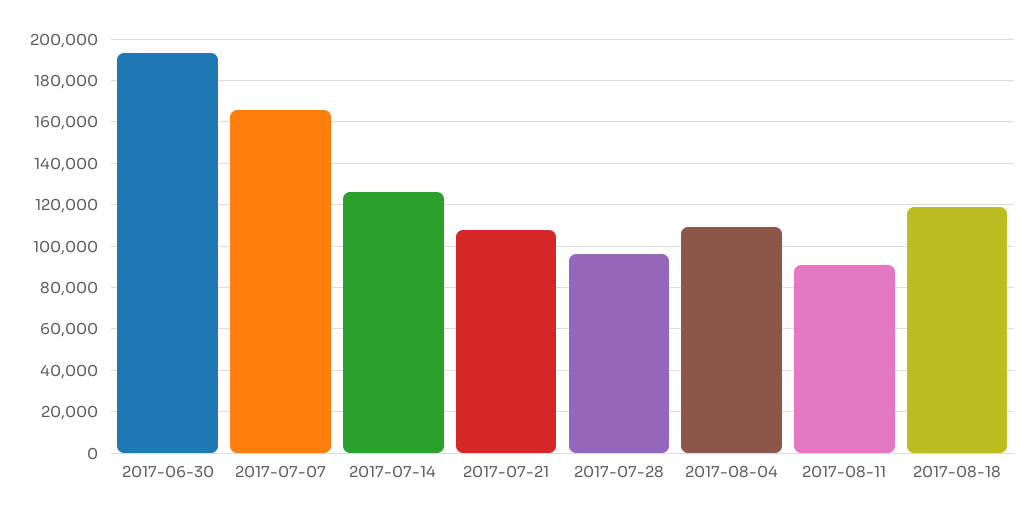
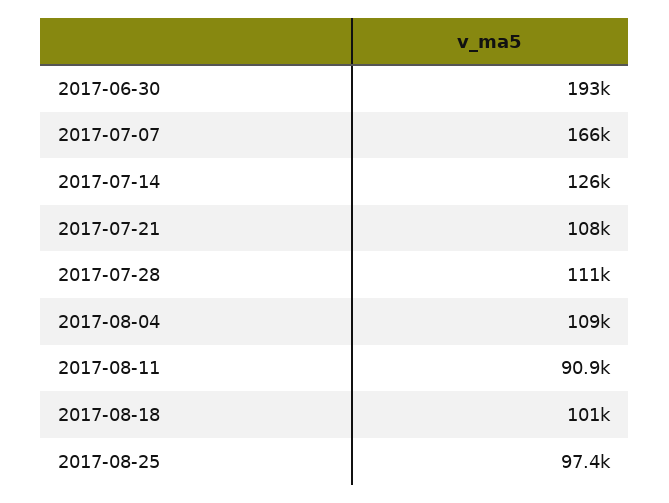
2017-07-28: 95000 -> 111000
2017-08-18: 120000 -> 101000
2017-08-25: none -> 97400

